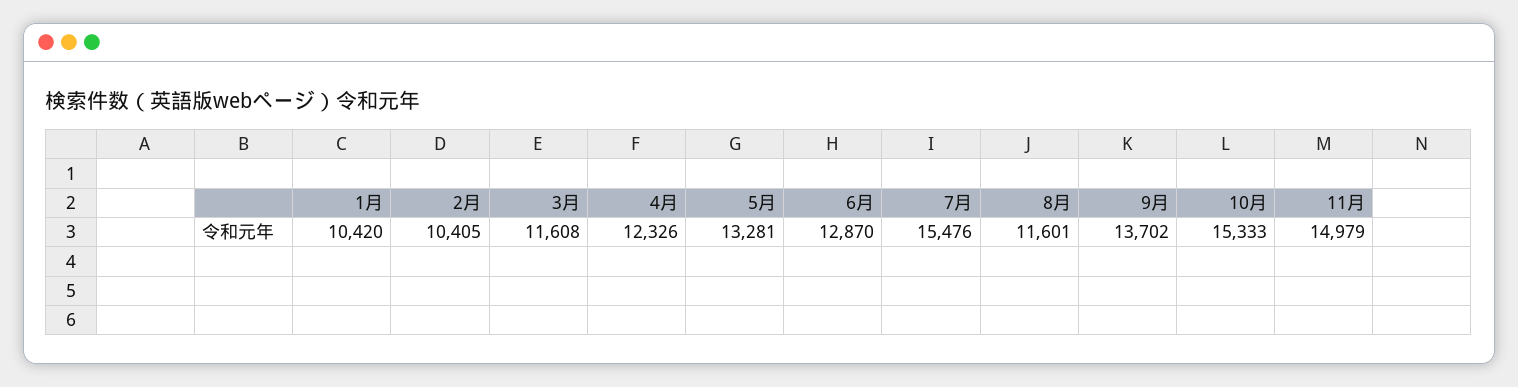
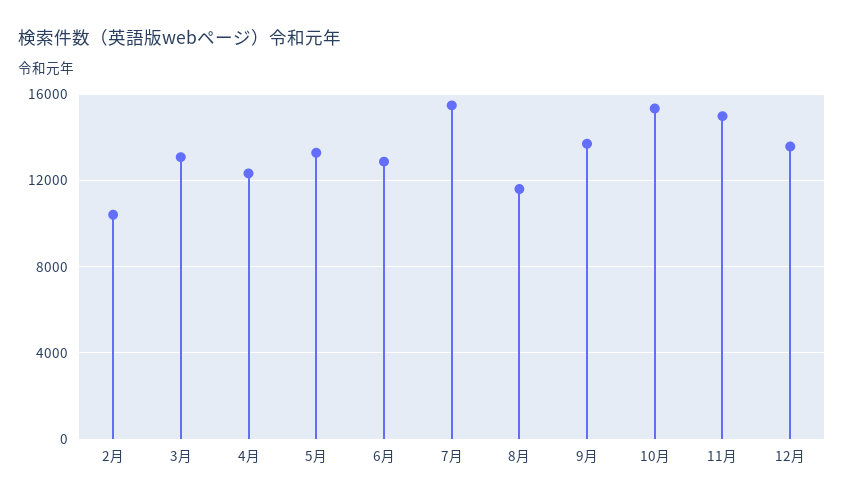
1月: 10420 -> none
3月: 11608 -> 13000
12月: none -> 13500

